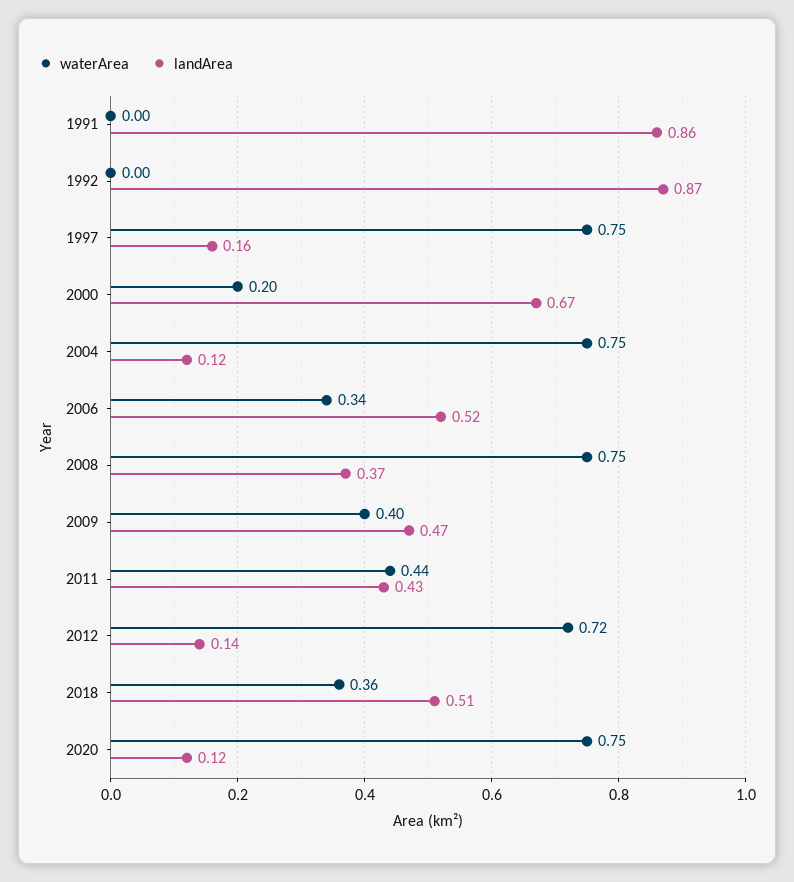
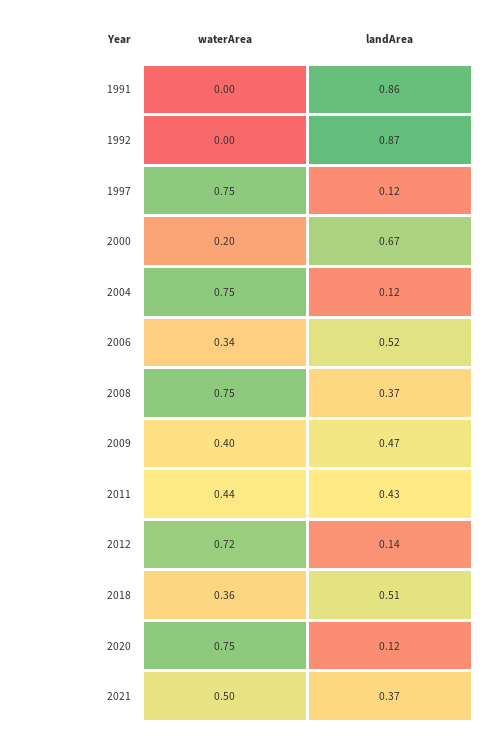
landArea, 1997: 0.16 -> 0.12
waterArea, 2021: none -> 0.5
landArea, 2021: none -> 0.37

